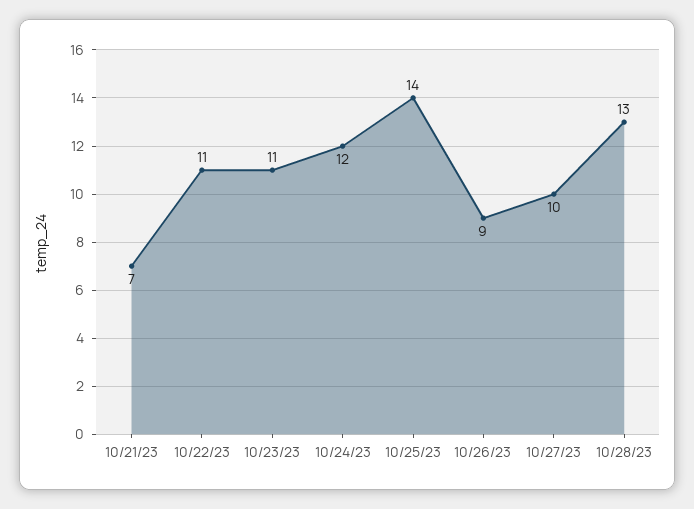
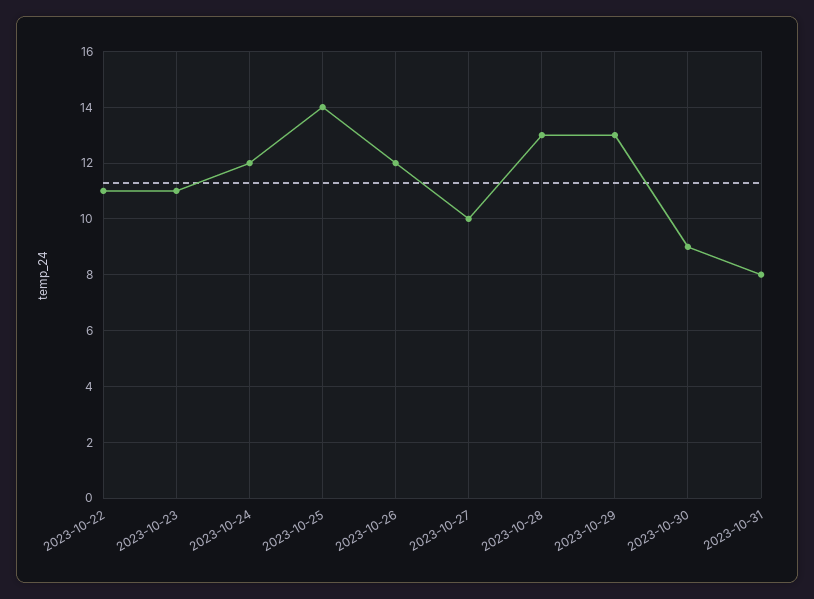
10/21/23: 7 -> none
10/26/23: 9 -> 12
2023-10-29: none -> 13
2023-10-30: none -> 9
2023-10-31: none -> 8

